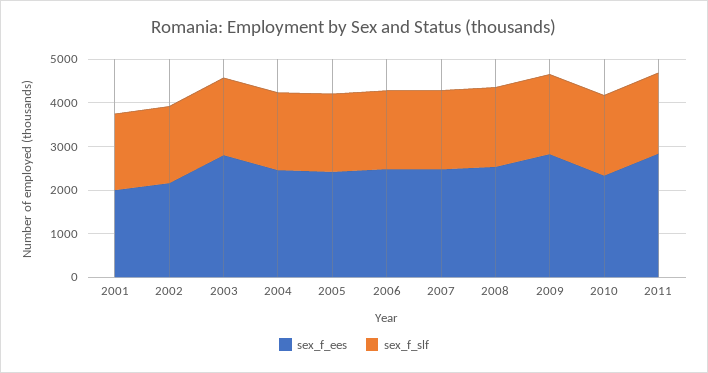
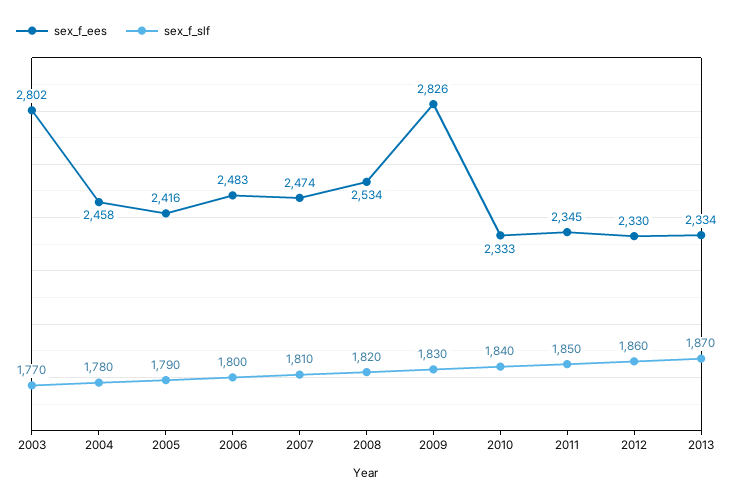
sex_f_ees, 2001: 2000 -> none
sex_f_slf, 2001: 1800 -> none
sex_f_ees, 2002: 2200 -> none
sex_f_slf, 2002: 1800 -> none
sex_f_ees, 2011: 2800 -> 2345
sex_f_ees, 2012: none -> 2330
sex_f_slf, 2012: none -> 1860
sex_f_ees, 2013: none -> 2334
sex_f_slf, 2013: none -> 1870

